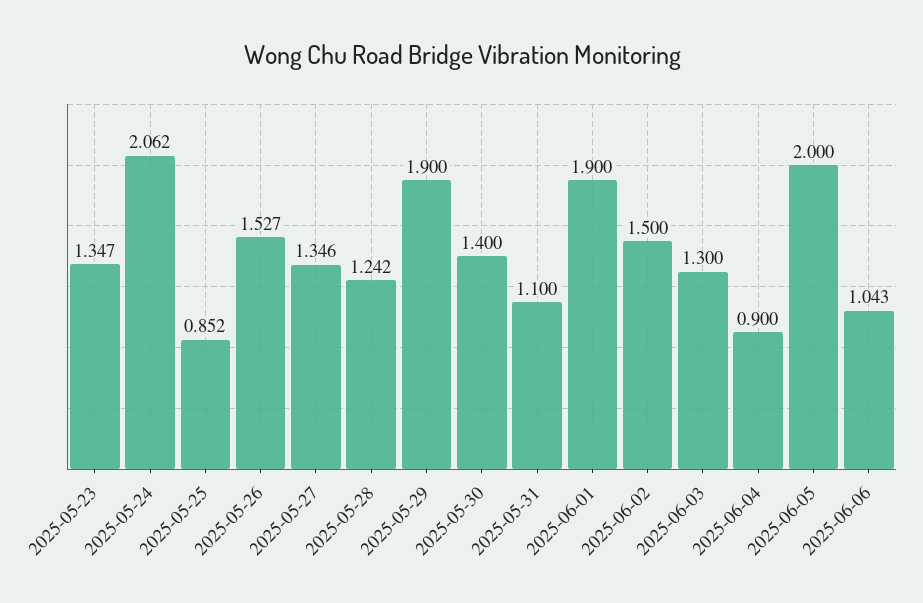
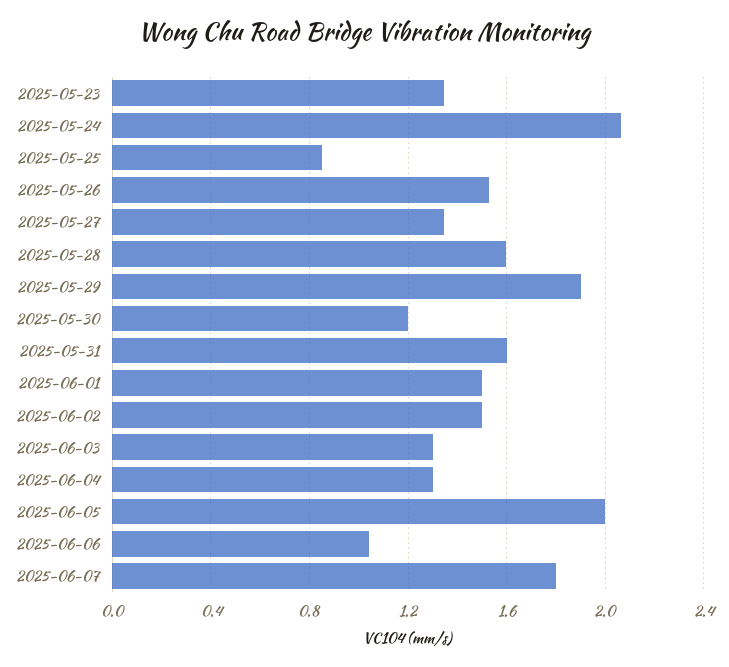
2025-05-28: 1.242 -> 1.6
2025-05-30: 1.4 -> 1.2
2025-05-31: 1.1 -> 1.6
2025-06-01: 1.9 -> 1.5
2025-06-04: 0.9 -> 1.3
2025-06-07: none -> 1.8

